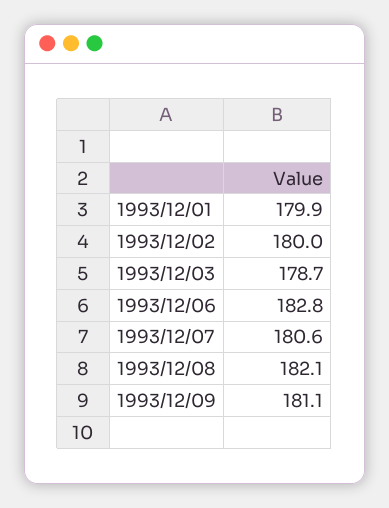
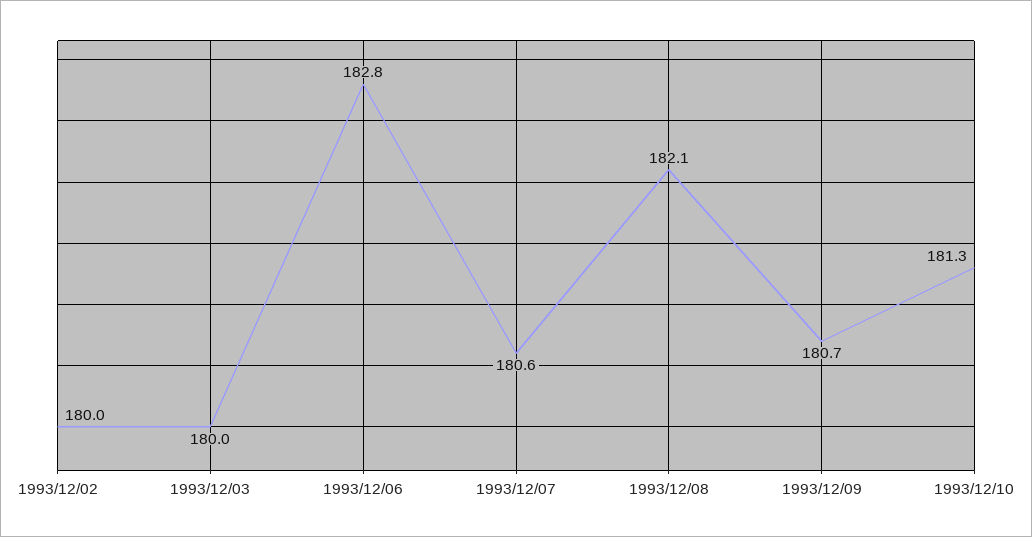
1993/12/01: 179.9 -> none
1993/12/03: 178.7 -> 180
1993/12/09: 181.1 -> 180.7
1993/12/10: none -> 181.3

